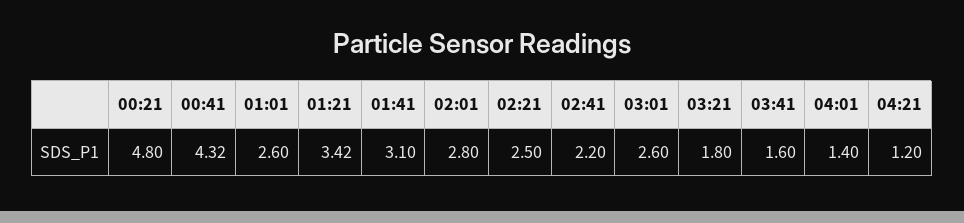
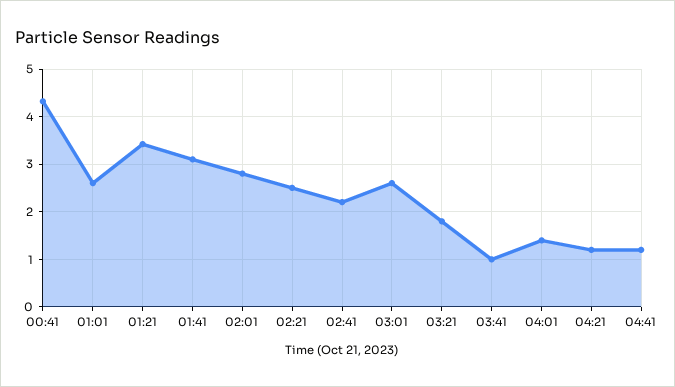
00:21: 4.8 -> none
03:41: 1.6 -> 1
04:41: none -> 1.2

